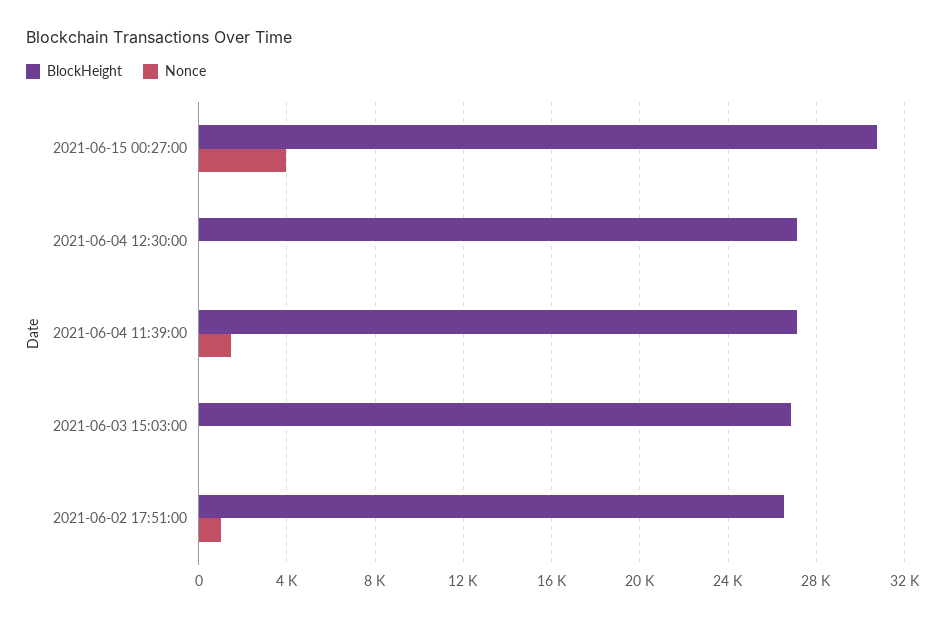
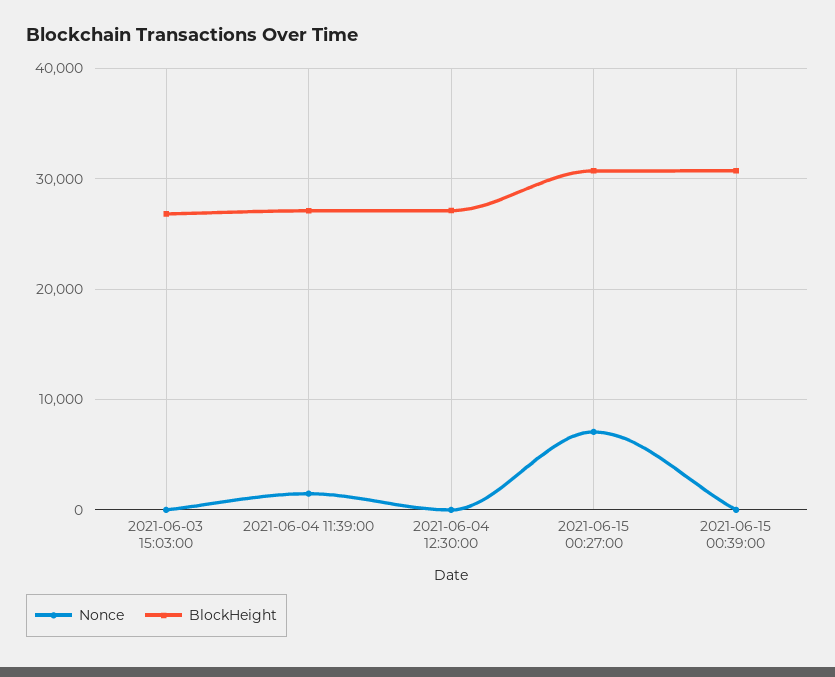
Nonce, 2021-06-15 00:27:00: 4000 -> 7000
BlockHeight, 2021-06-02 17:51:00: 26500 -> none
Nonce, 2021-06-02 17:51:00: 1000 -> none
Nonce, 2021-06-15 00:39:00: none -> 0
BlockHeight, 2021-06-15 00:39:00: none -> 31000

